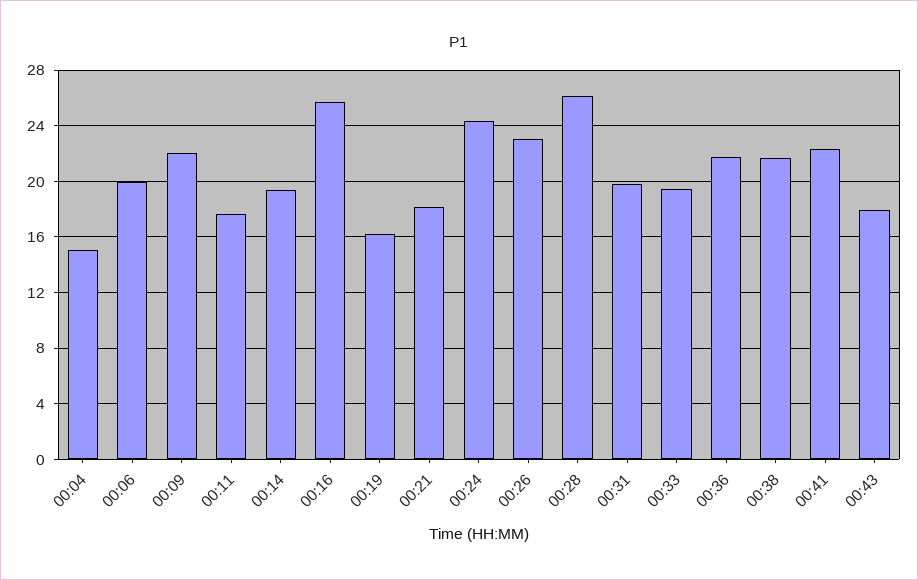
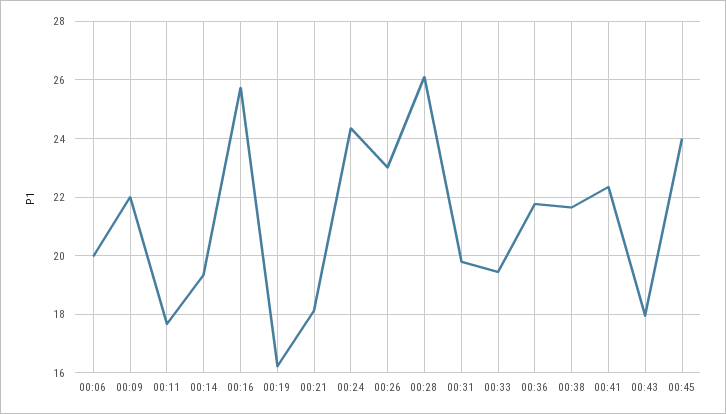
00:04: 15 -> none
00:45: none -> 24

